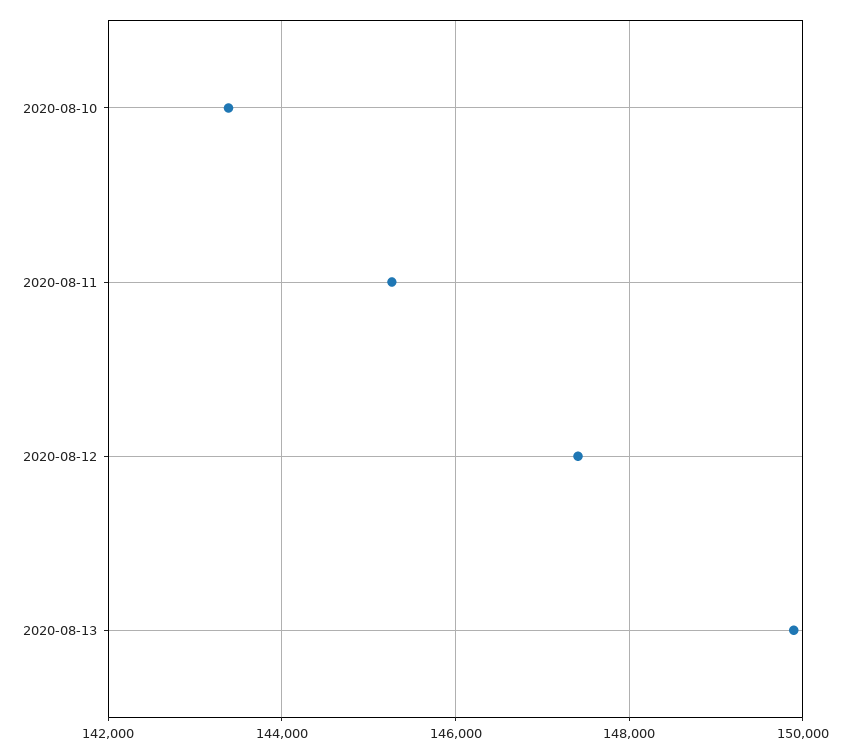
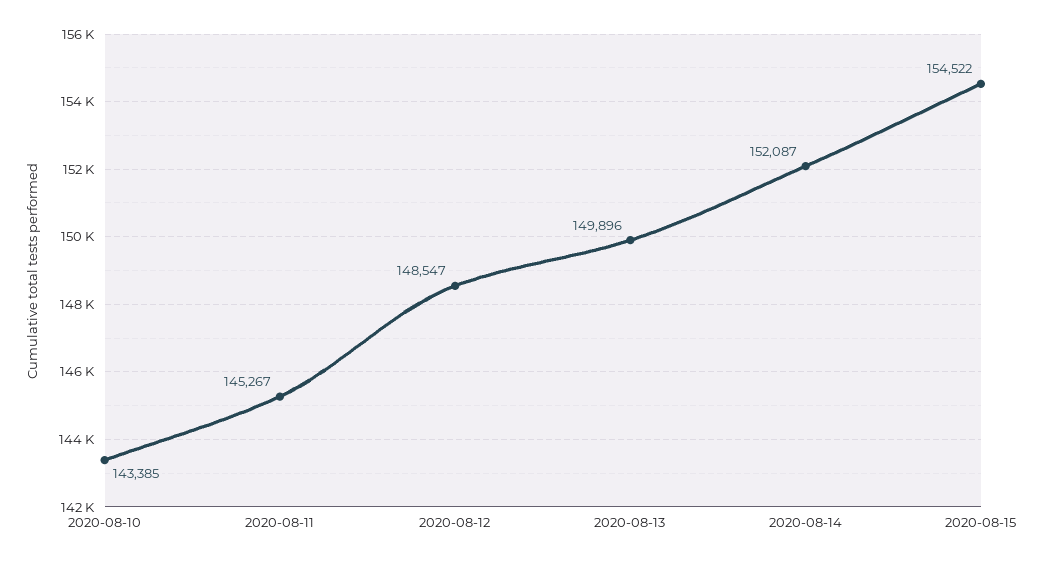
2020-08-12: 147400 -> 148547
2020-08-14: none -> 152087
2020-08-15: none -> 154522

